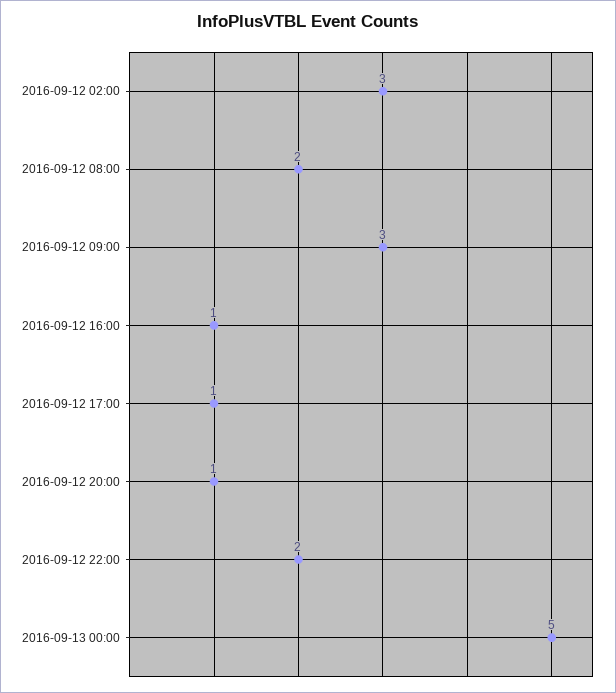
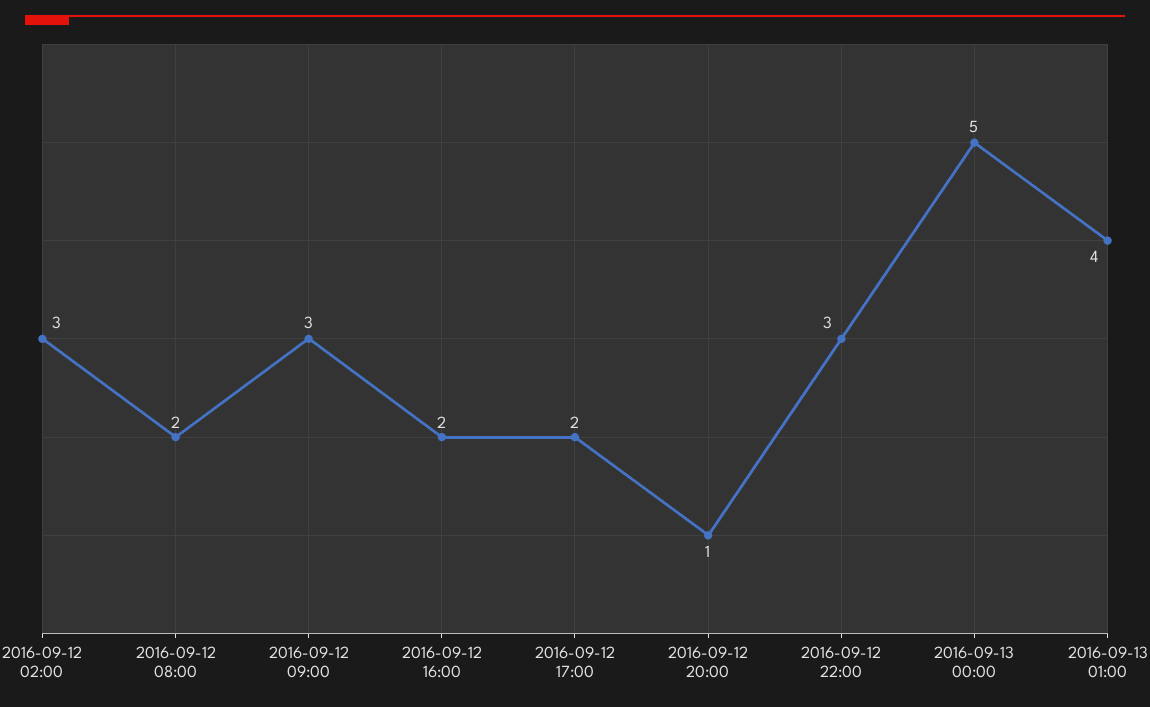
2016-09-12 16:00: 1 -> 2
2016-09-12 17:00: 1 -> 2
2016-09-12 22:00: 2 -> 3
2016-09-13 01:00: none -> 4

